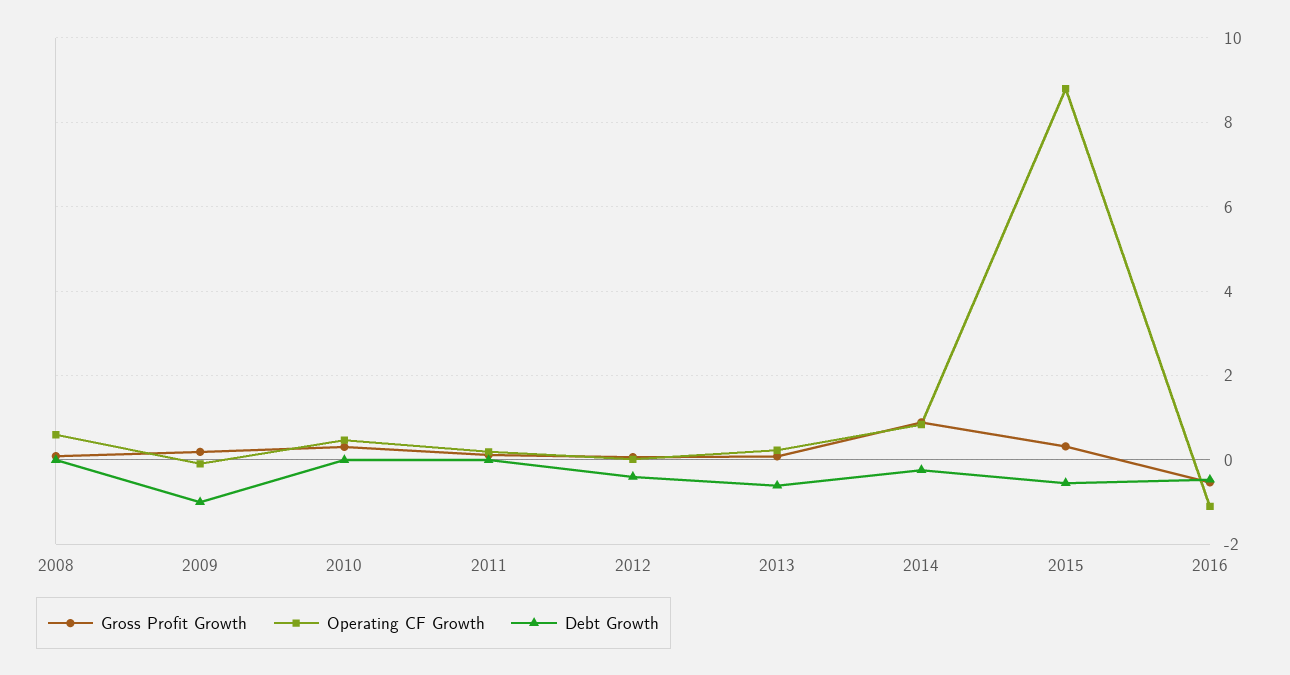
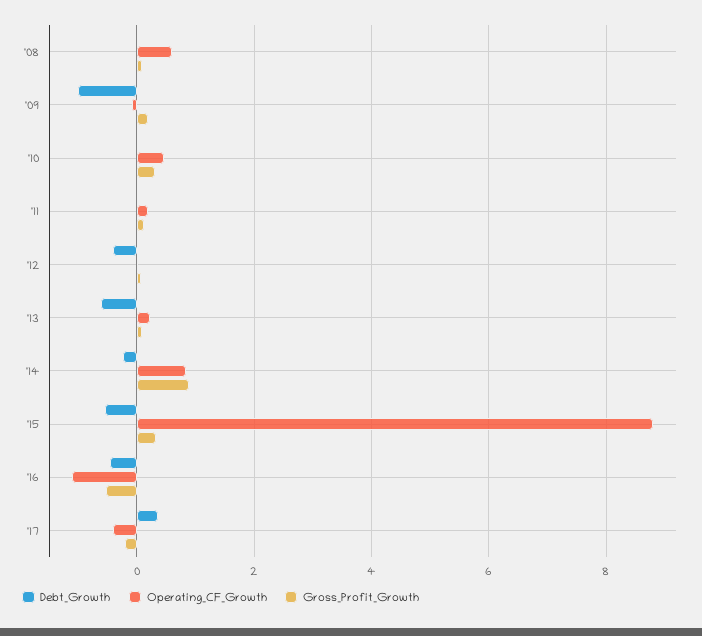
Debt Growth, '17: none -> 0.4
Operating CF Growth, '17: none -> -0.4
Gross Profit Growth, '17: none -> -0.2

